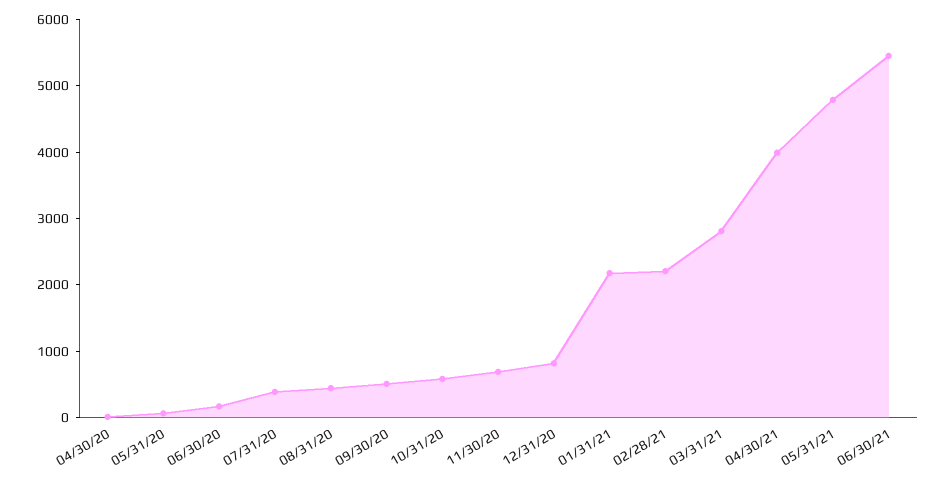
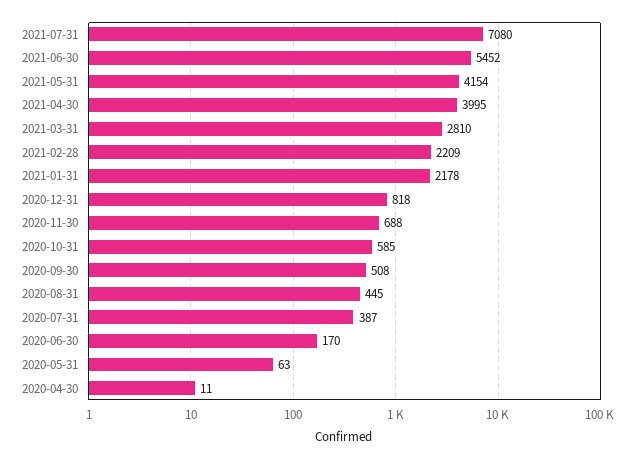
05/31/21: 4800 -> 4154
2021-07-31: none -> 7080

